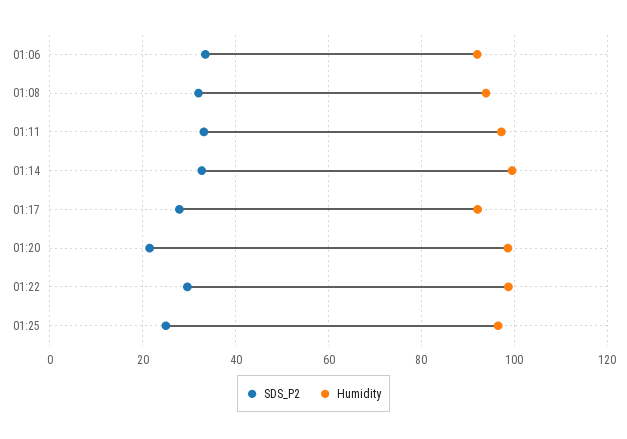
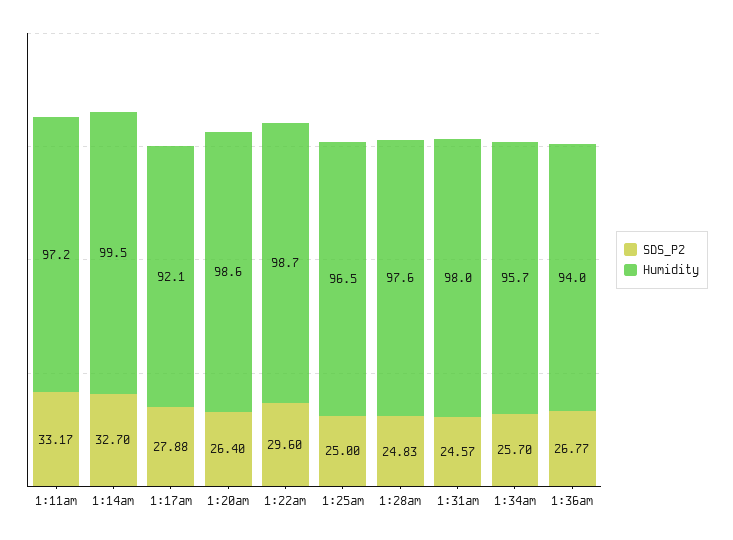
SDS_P2, 01:06: 34 -> none
Humidity, 01:06: 92 -> none
SDS_P2, 01:08: 32 -> none
Humidity, 01:08: 94 -> none
SDS_P2, 01:20: 22 -> 26.4
SDS_P2, 1:28am: none -> 24.83
Humidity, 1:28am: none -> 97.6
SDS_P2, 1:31am: none -> 24.57
Humidity, 1:31am: none -> 98
SDS_P2, 1:34am: none -> 25.7
Humidity, 1:34am: none -> 95.7
SDS_P2, 1:36am: none -> 26.77
Humidity, 1:36am: none -> 94

